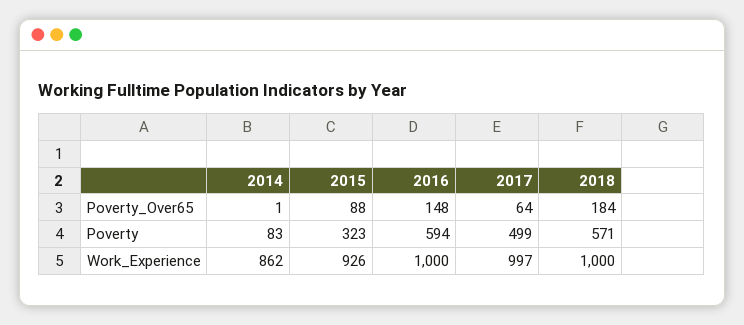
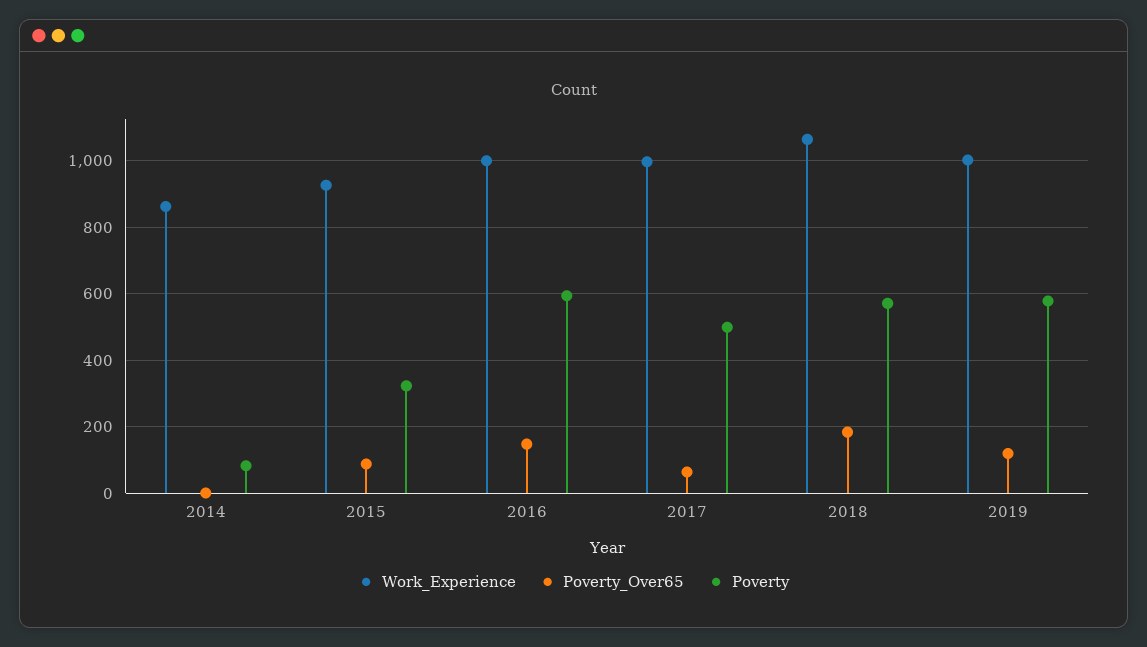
Work_Experience, 2018: 1000 -> 1060
Work_Experience, 2019: none -> 1000
Poverty_Over65, 2019: none -> 120
Poverty, 2019: none -> 580

